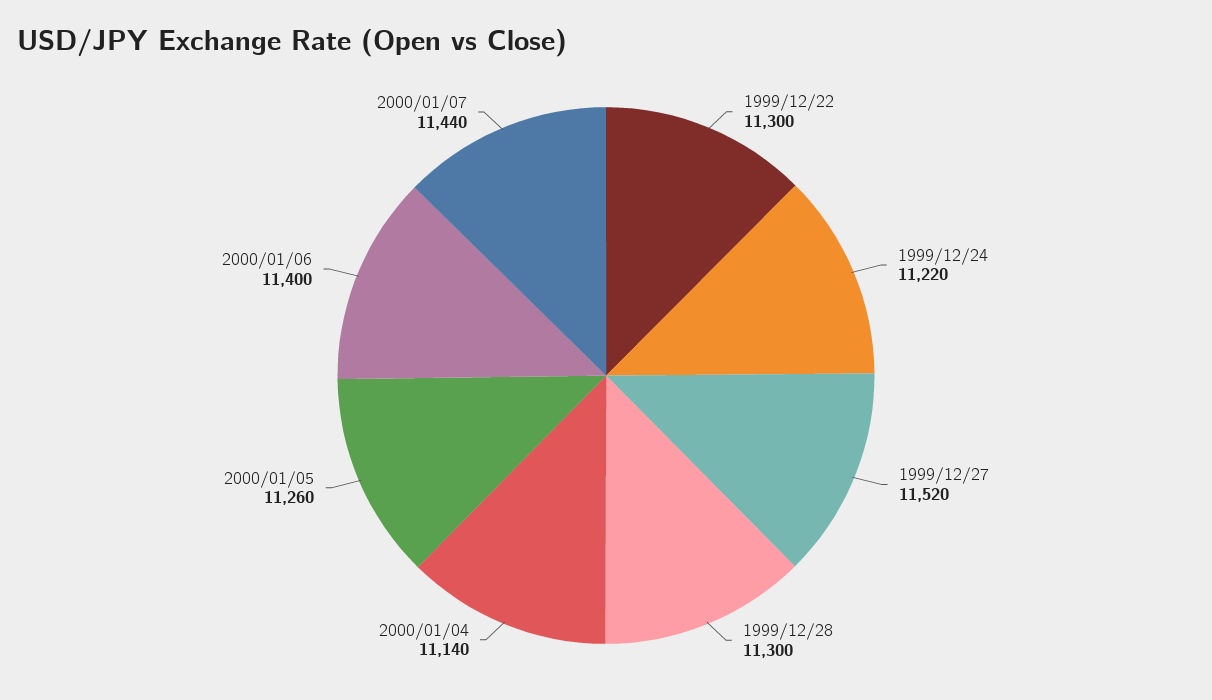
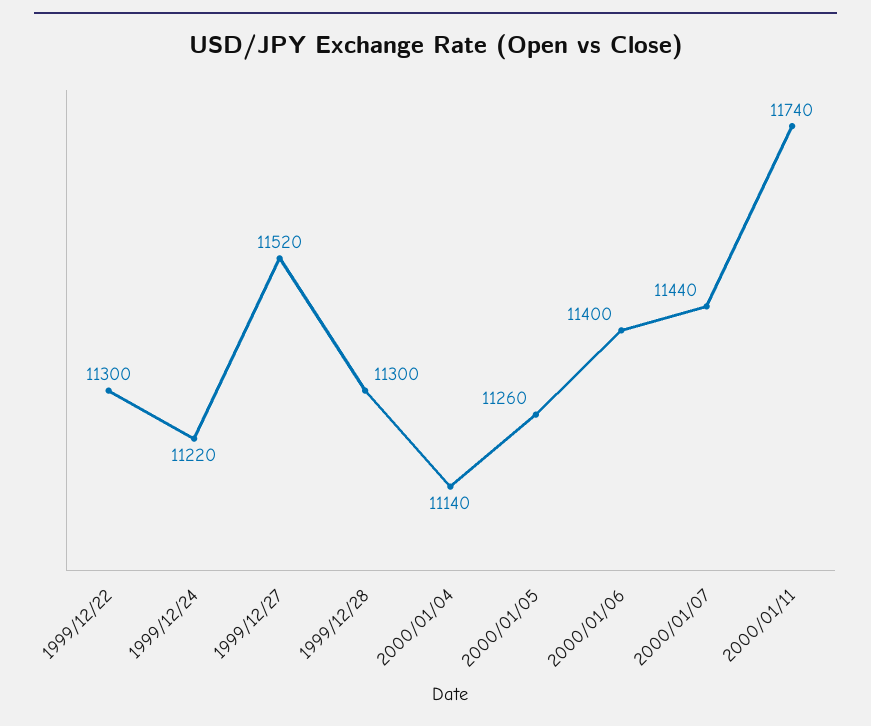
2000/01/11: none -> 11740

